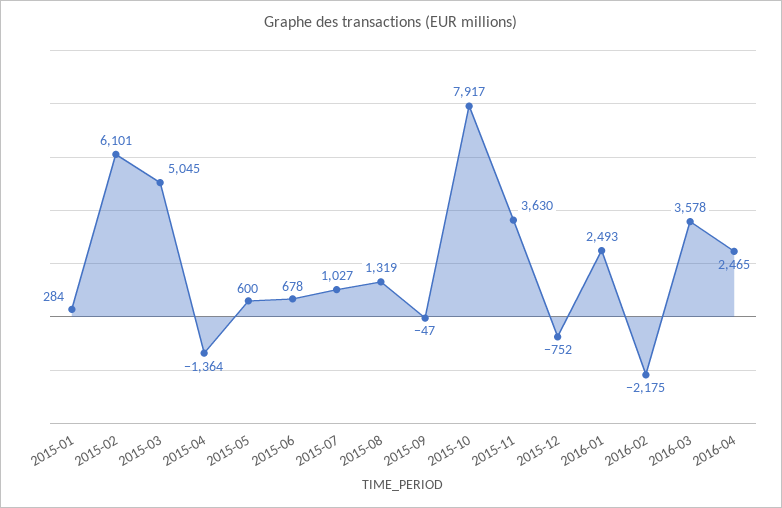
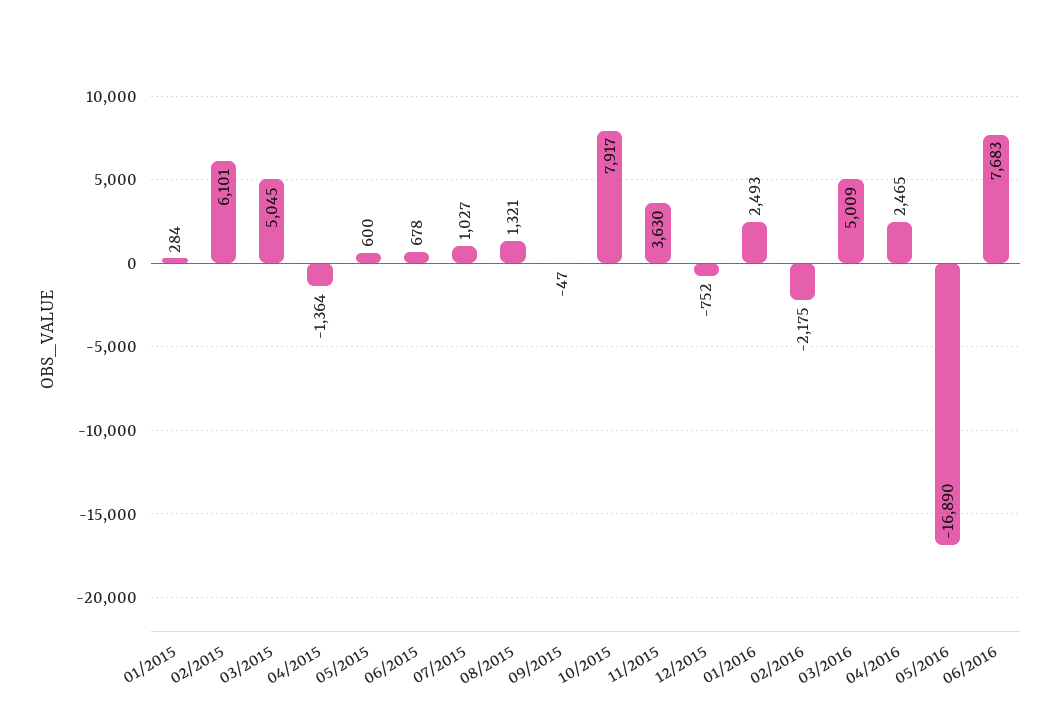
2015-08: 1319 -> 1321
2016-03: 3578 -> 5009
05/2016: none -> -16890
06/2016: none -> 7683

